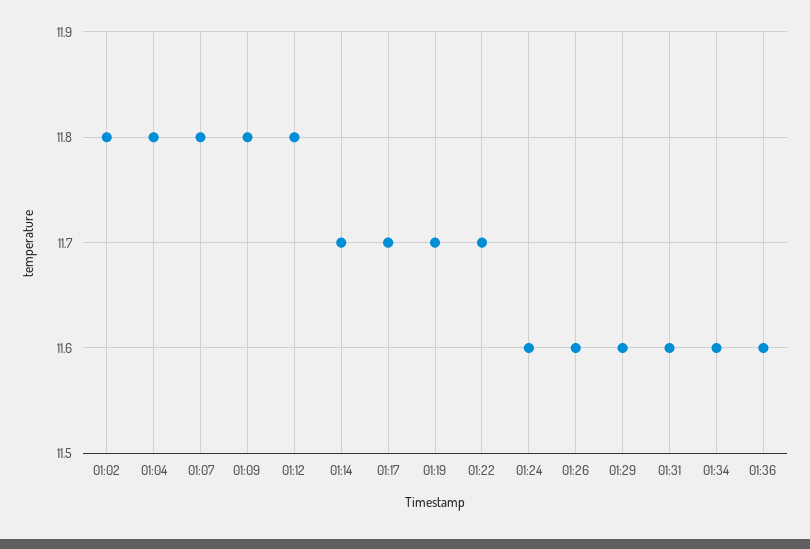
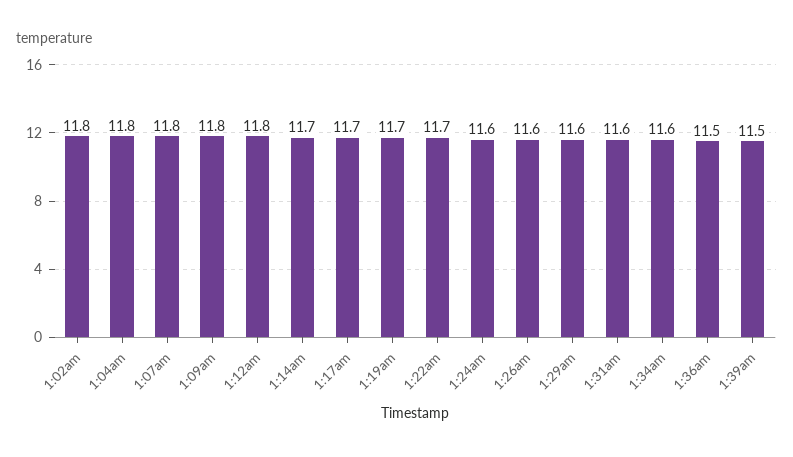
01:36: 11.6 -> 11.5
1:39am: none -> 11.5

